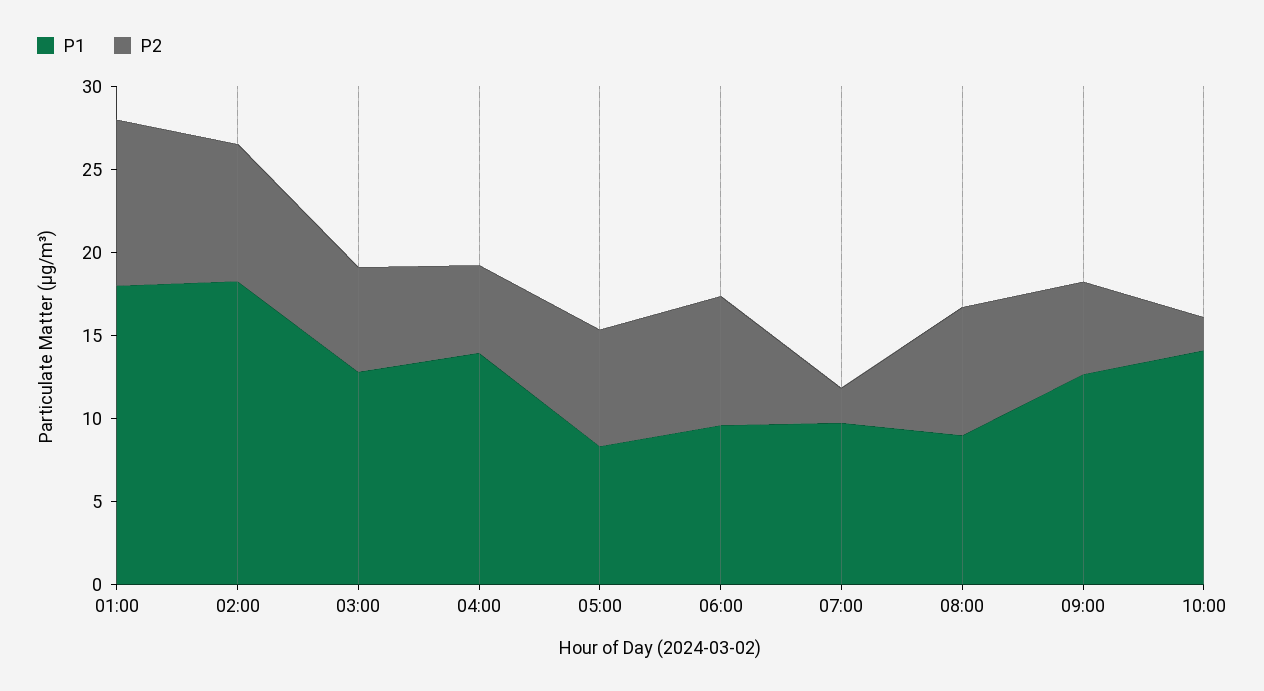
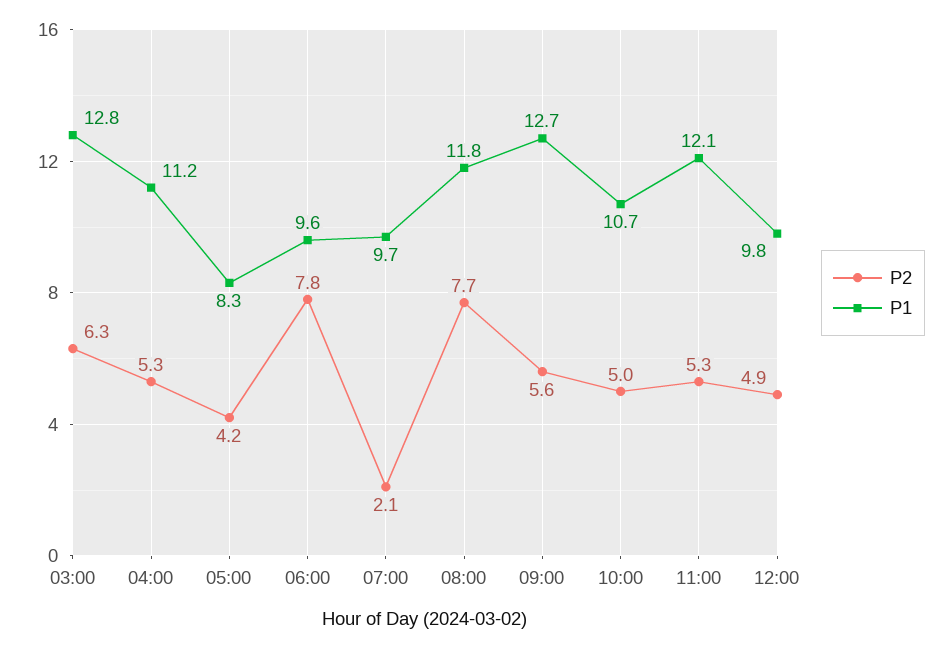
P1, 01:00: 18 -> none
P2, 01:00: 10 -> none
P1, 02:00: 18 -> none
P2, 02:00: 8 -> none
P1, 04:00: 14 -> 11.2
P2, 05:00: 7 -> 4.2
P1, 08:00: 9 -> 11.8
P1, 10:00: 14 -> 10.7
P2, 10:00: 2 -> 5
P2, 11:00: none -> 5.3
P1, 11:00: none -> 12.1
P2, 12:00: none -> 4.9
P1, 12:00: none -> 9.8

